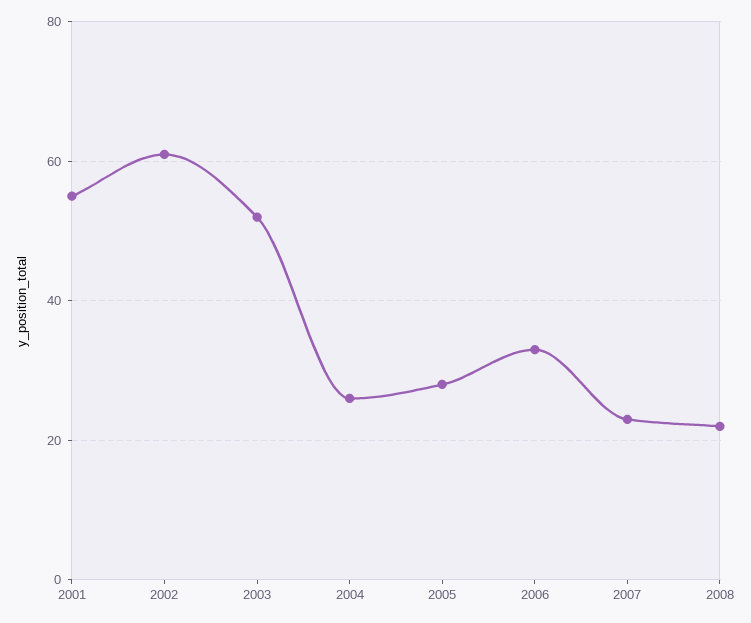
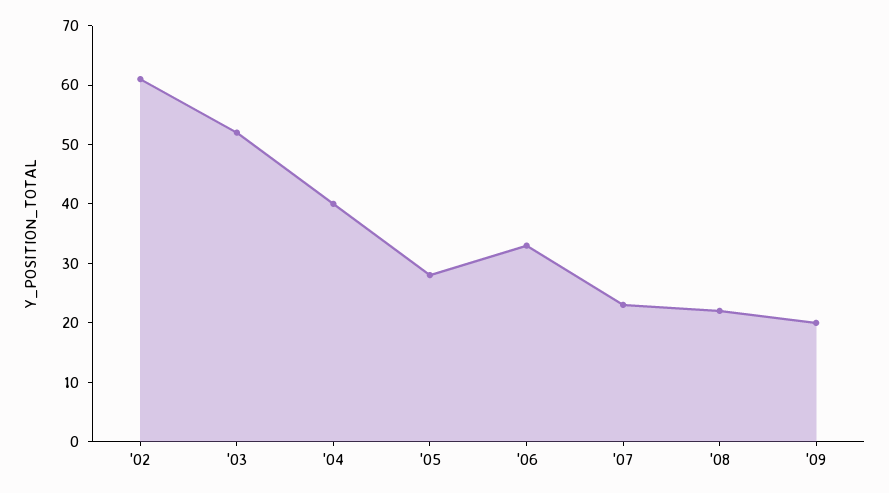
2001: 55 -> none
2004: 25 -> 40
'09: none -> 20

